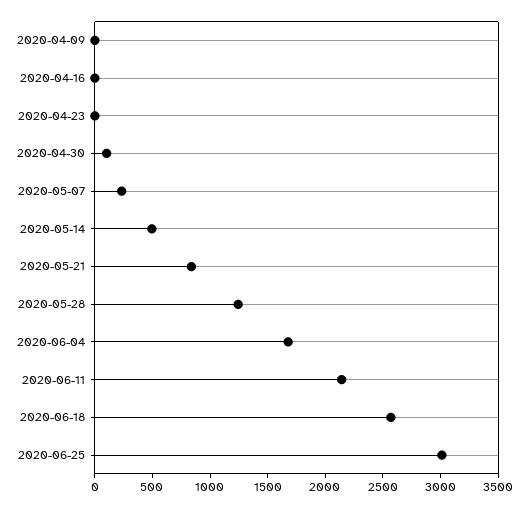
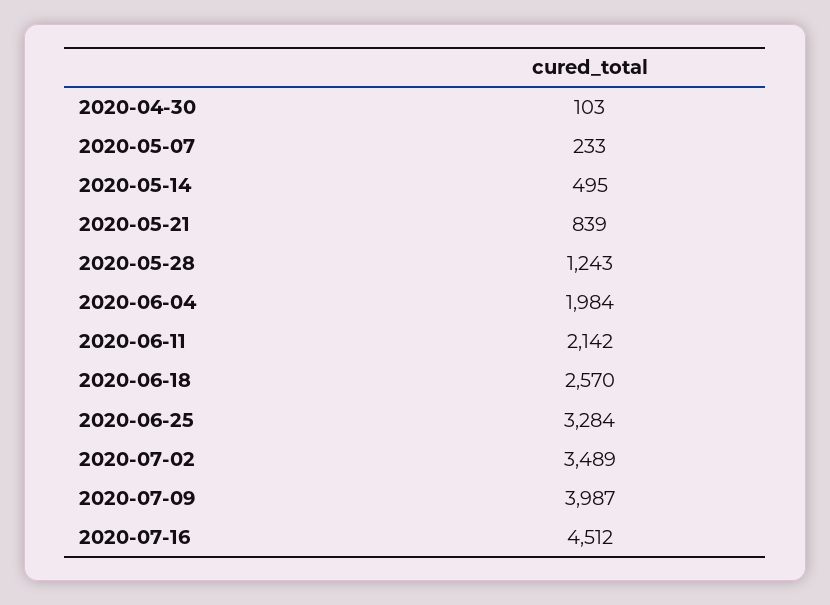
2020-04-09: 0 -> none
2020-04-16: 0 -> none
2020-04-23: 0 -> none
2020-06-04: 1700 -> 1984
2020-06-25: 3000 -> 3284
2020-07-02: none -> 3489
2020-07-09: none -> 3987
2020-07-16: none -> 4512

